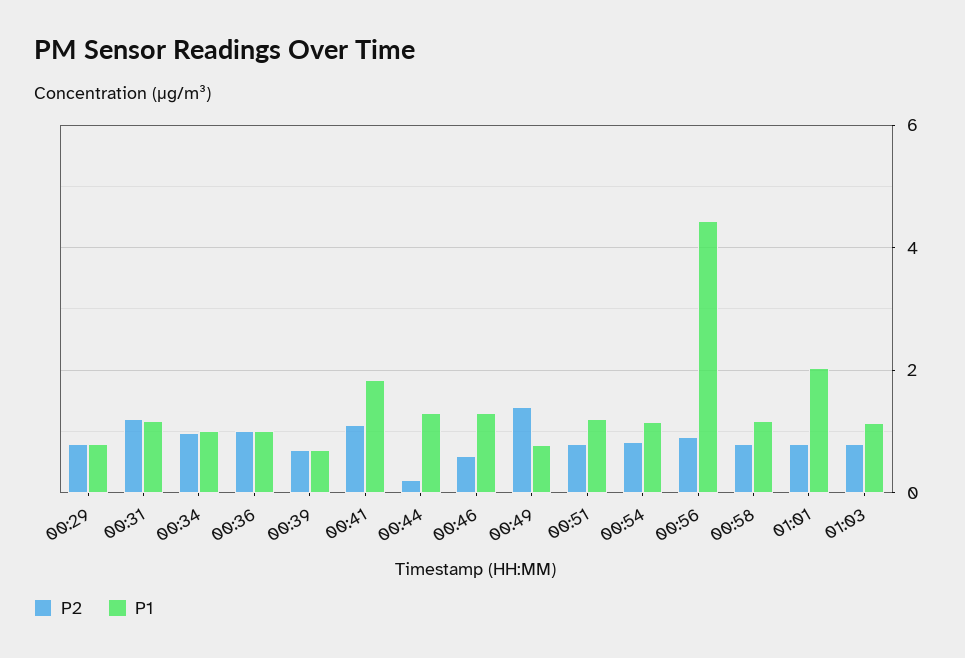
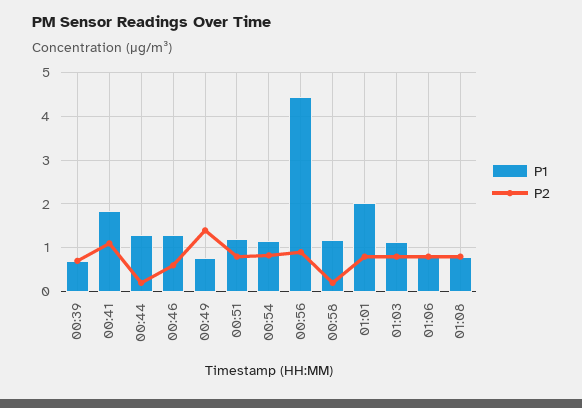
P2, 00:29: 0.8 -> none
P1, 00:29: 0.8 -> none
P2, 00:31: 1.2 -> none
P1, 00:31: 1.2 -> none
P2, 00:34: 1 -> none
P1, 00:34: 1 -> none
P2, 00:36: 1 -> none
P1, 00:36: 1 -> none
P2, 00:58: 0.8 -> 0.2
P1, 01:06: none -> 0.8
P2, 01:06: none -> 0.8
P1, 01:08: none -> 0.8
P2, 01:08: none -> 0.8

